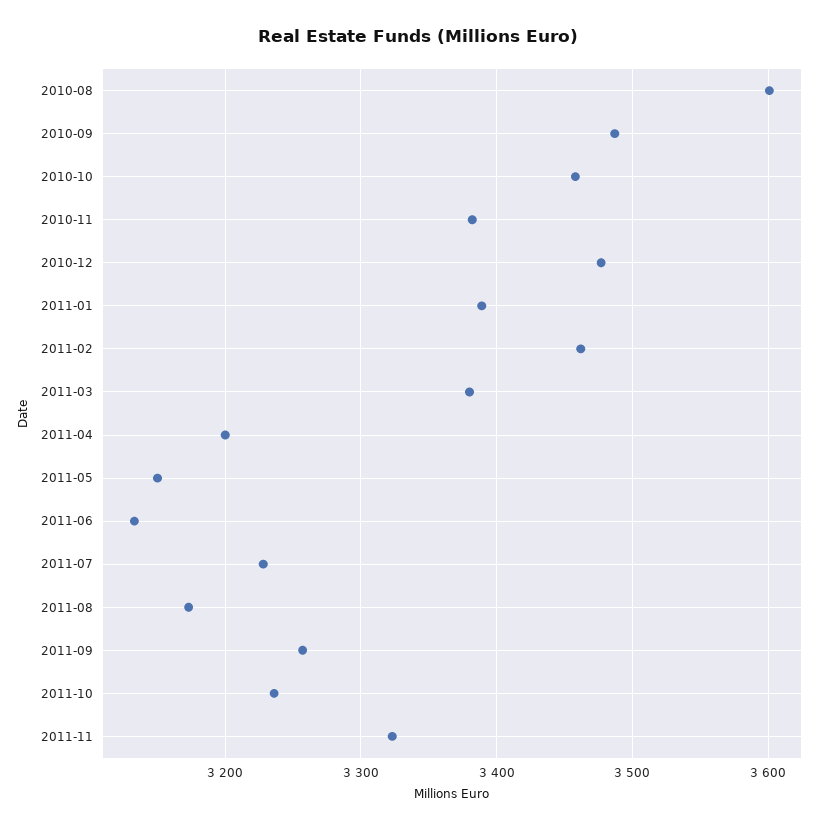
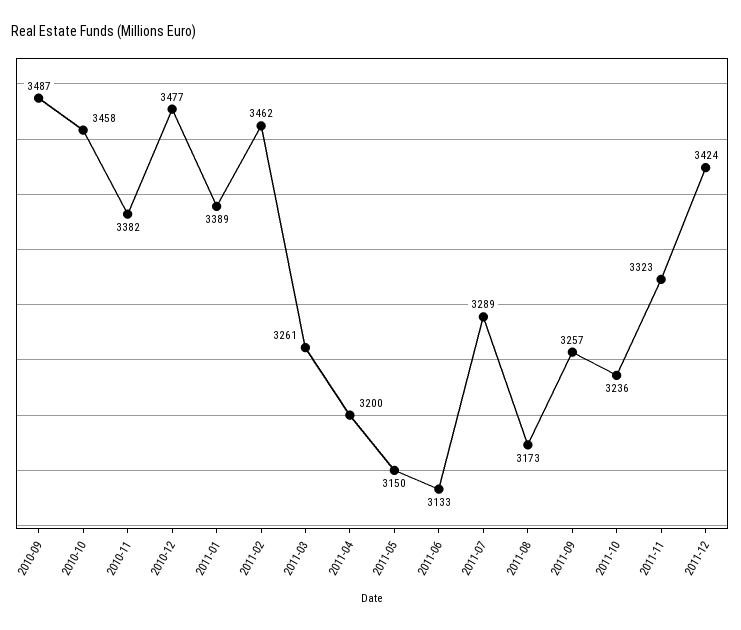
2010-08: 3600 -> none
2011-03: 3380 -> 3261
2011-07: 3230 -> 3289
2011-12: none -> 3424

